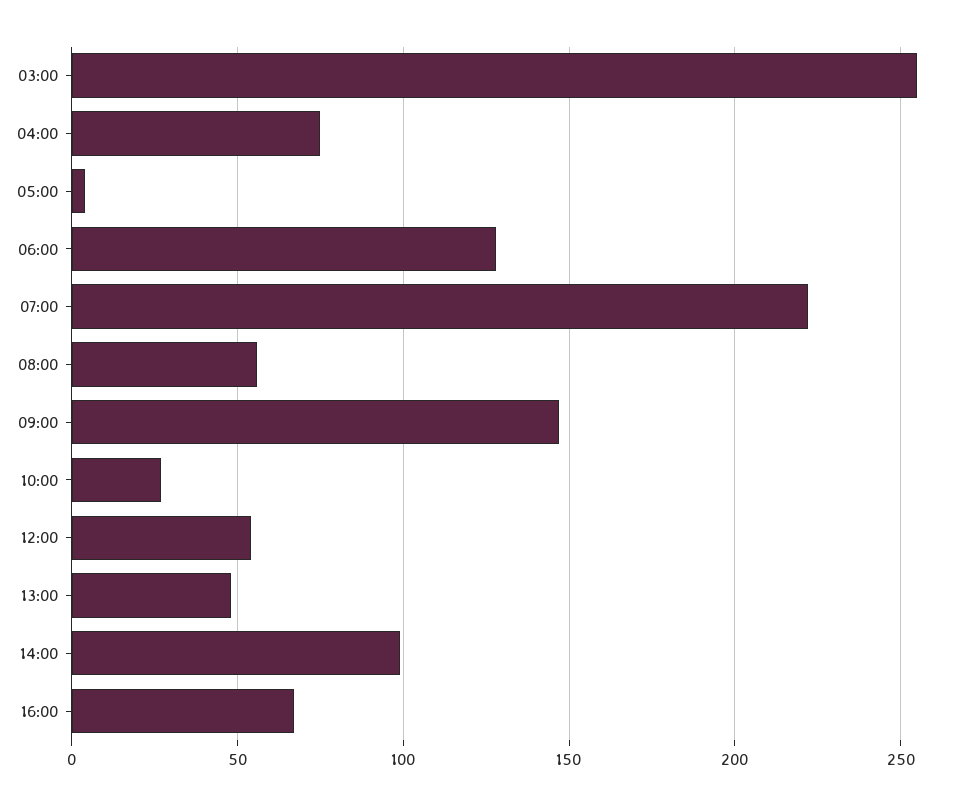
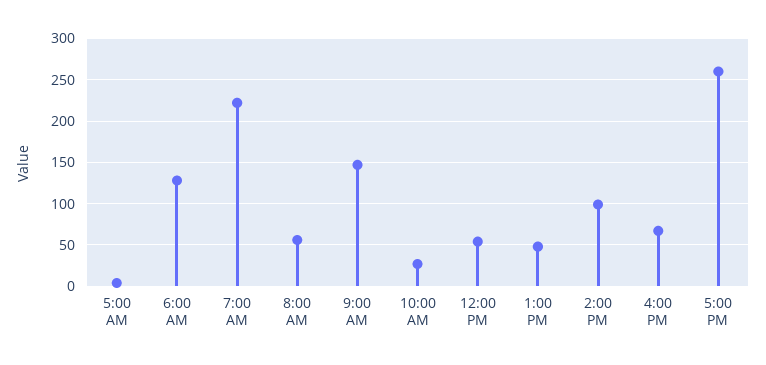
03:00: 255 -> none
04:00: 75 -> none
5:00 PM: none -> 260

